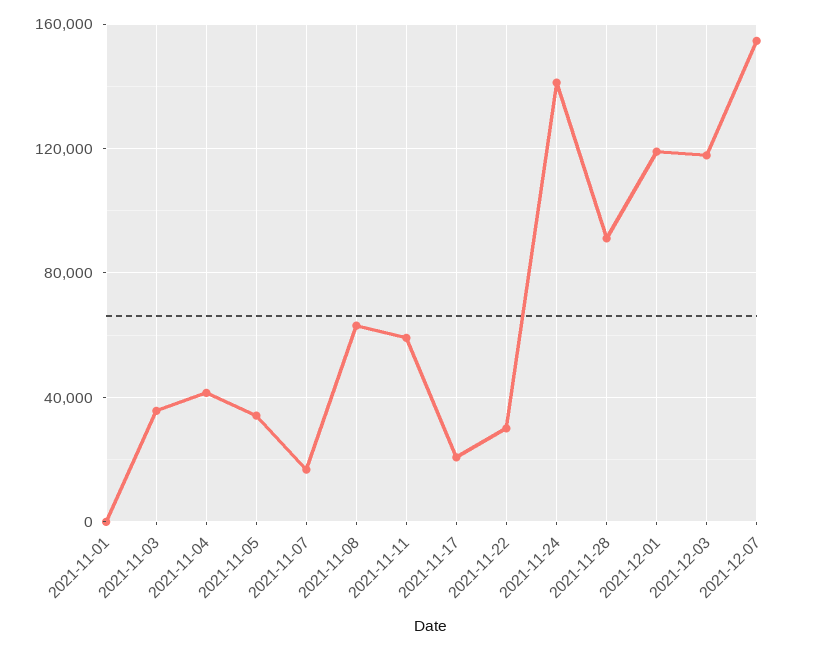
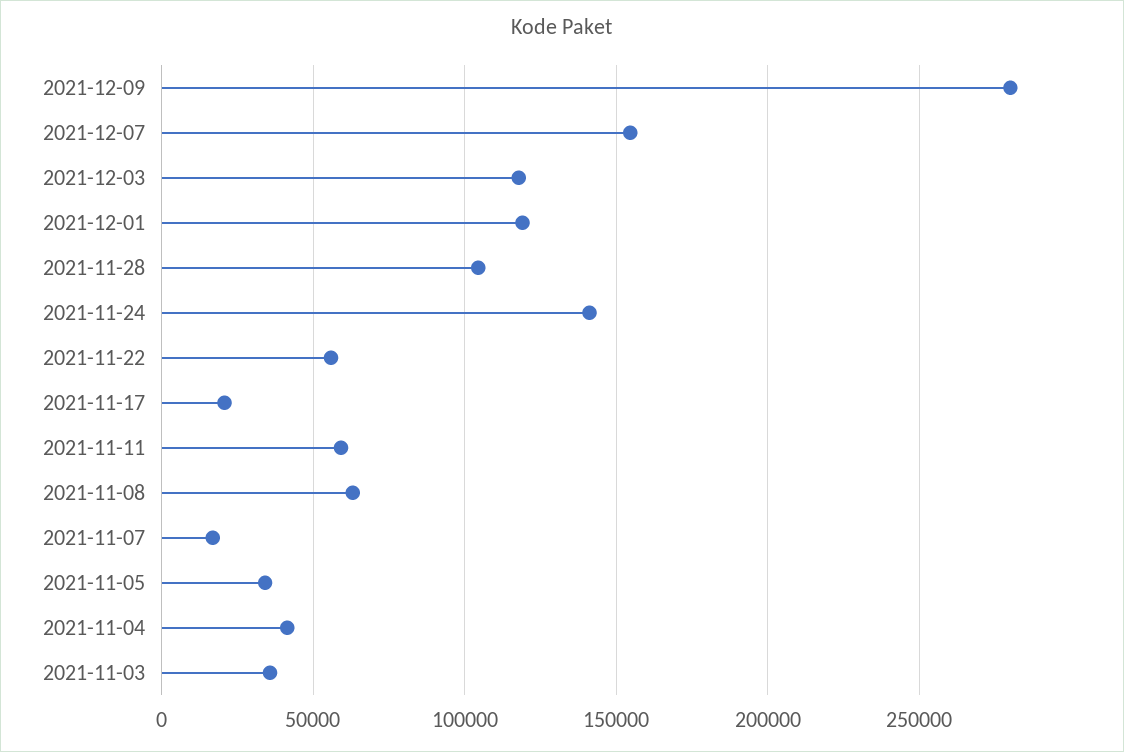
2021-11-01: 0 -> none
2021-11-22: 30000 -> 55000
2021-11-28: 90000 -> 105000
2021-12-09: none -> 280000

